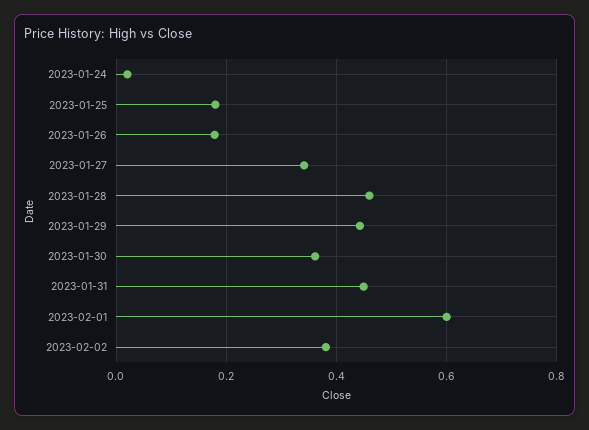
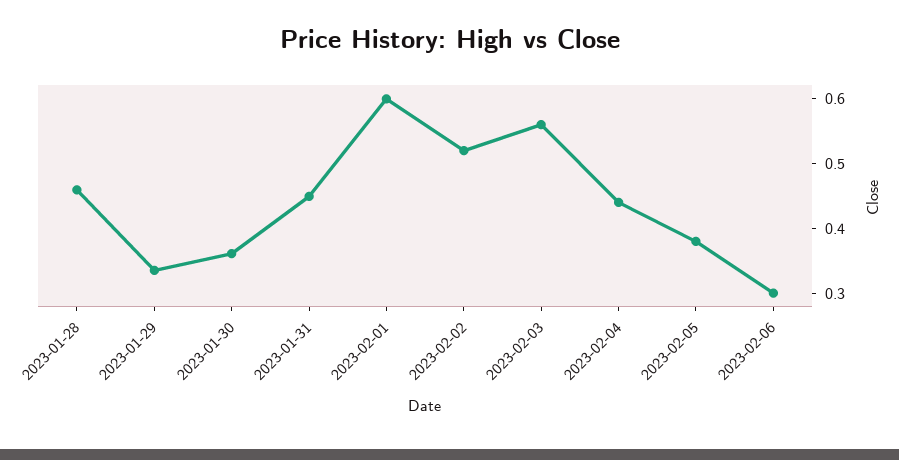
2023-01-24: 0.02 -> none
2023-01-25: 0.18 -> none
2023-01-26: 0.18 -> none
2023-01-27: 0.34 -> none
2023-01-29: 0.44 -> 0.34
2023-02-02: 0.38 -> 0.52
2023-02-03: none -> 0.56
2023-02-04: none -> 0.44
2023-02-05: none -> 0.38
2023-02-06: none -> 0.3

